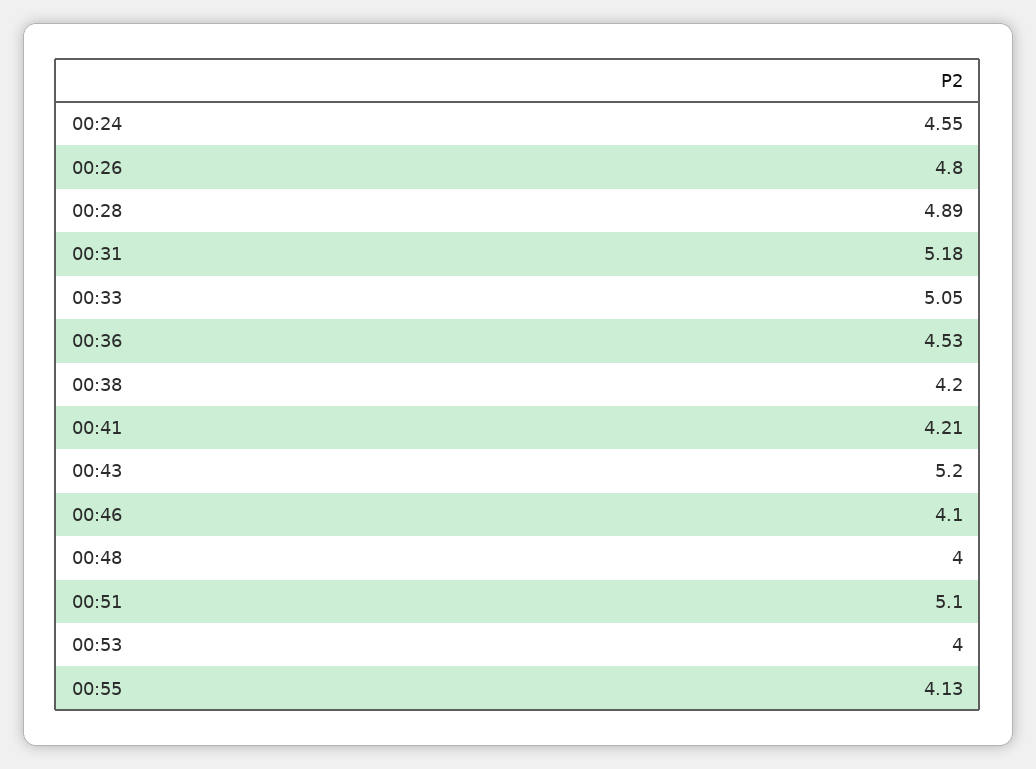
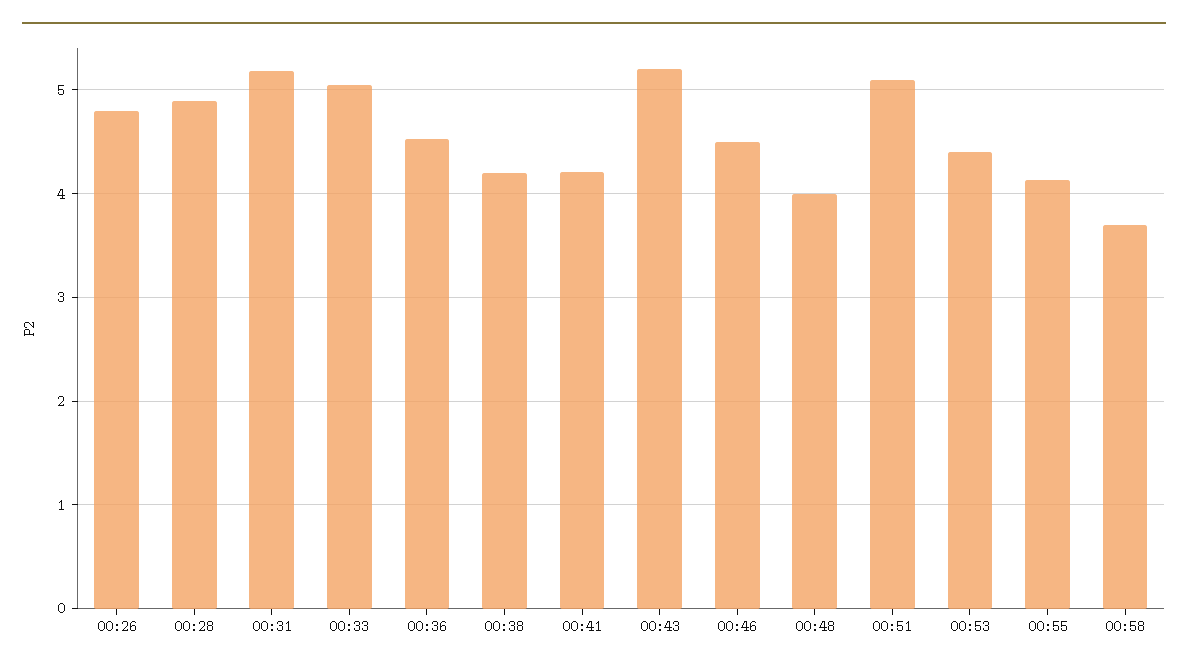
00:24: 4.55 -> none
00:46: 4.1 -> 4.5
00:53: 4 -> 4.4
00:58: none -> 3.7

